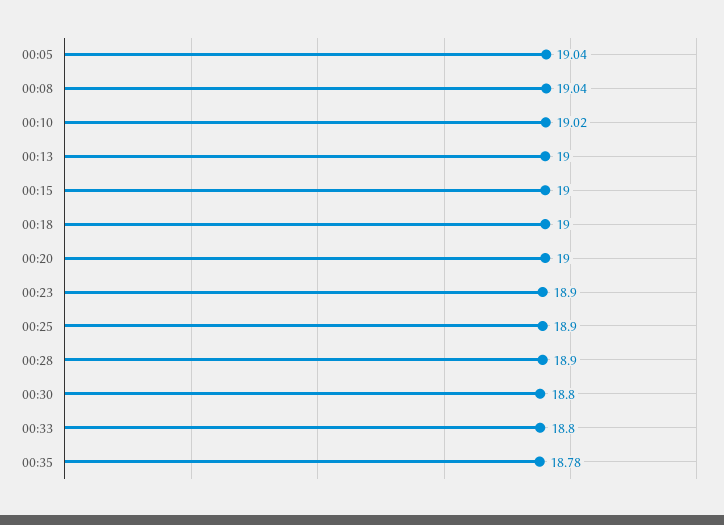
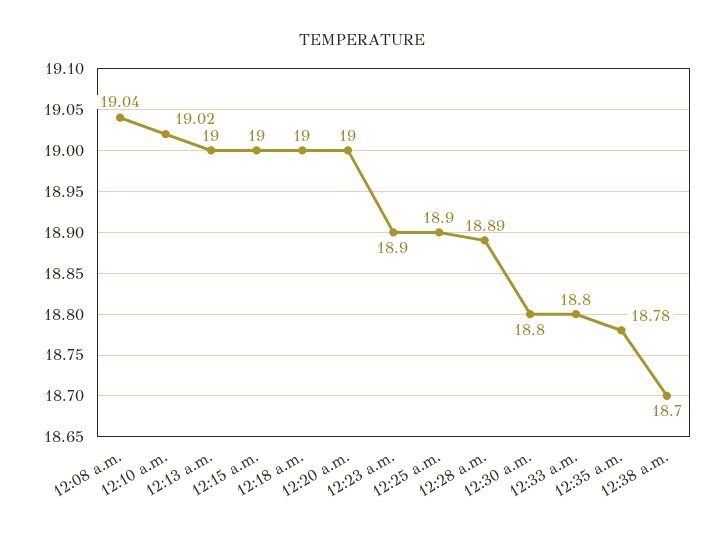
00:05: 19.04 -> none
00:28: 18.9 -> 18.89
12:38 a.m.: none -> 18.7

